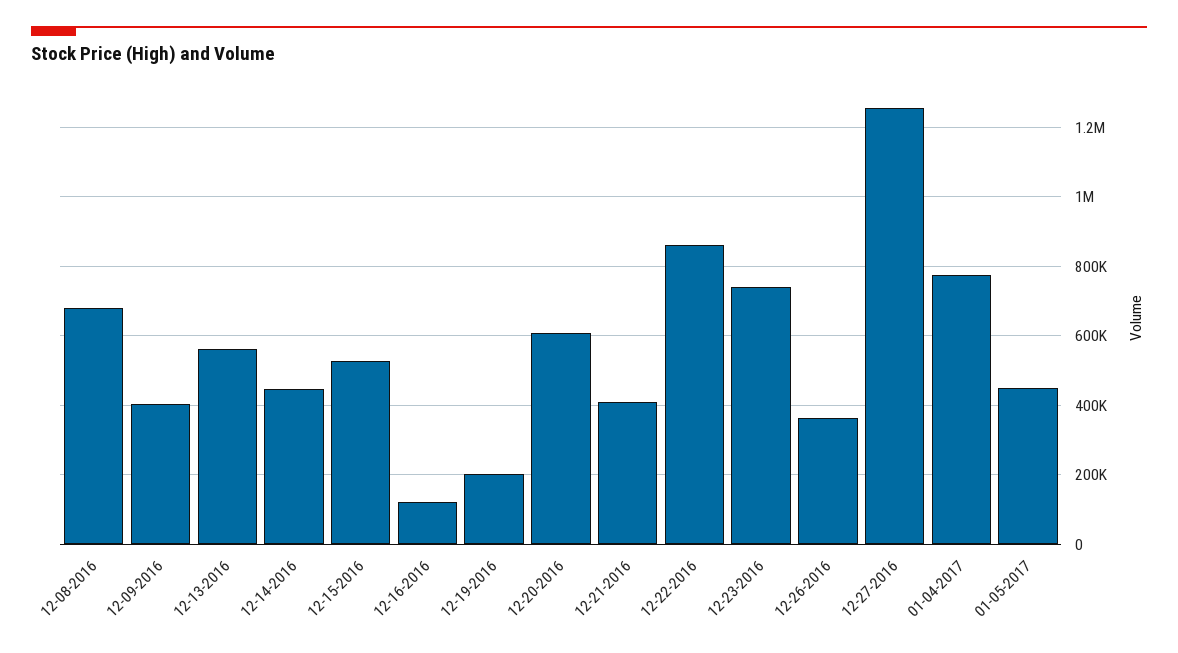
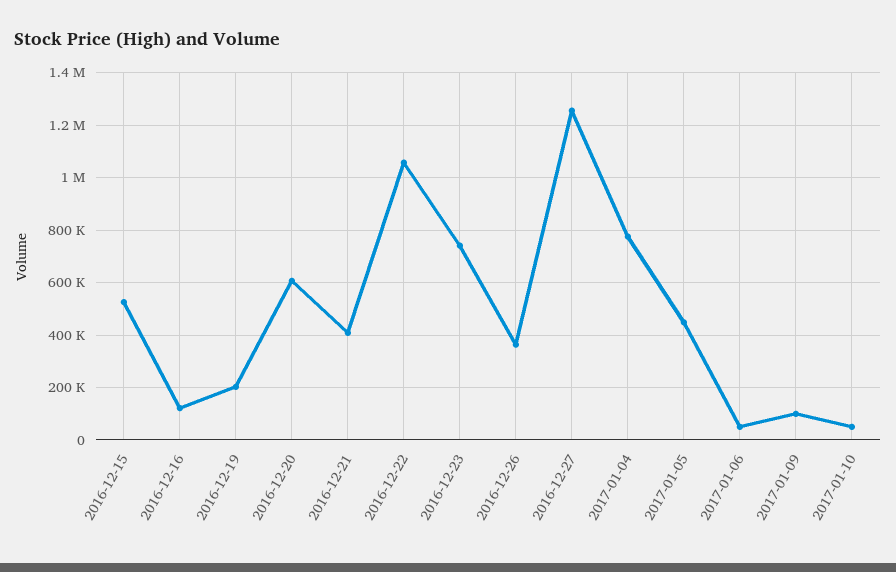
12-08-2016: 680000 -> none
12-09-2016: 400000 -> none
12-13-2016: 560000 -> none
12-14-2016: 440000 -> none
12-22-2016: 860000 -> 1050000
2017-01-06: none -> 50000
2017-01-09: none -> 100000
2017-01-10: none -> 50000

